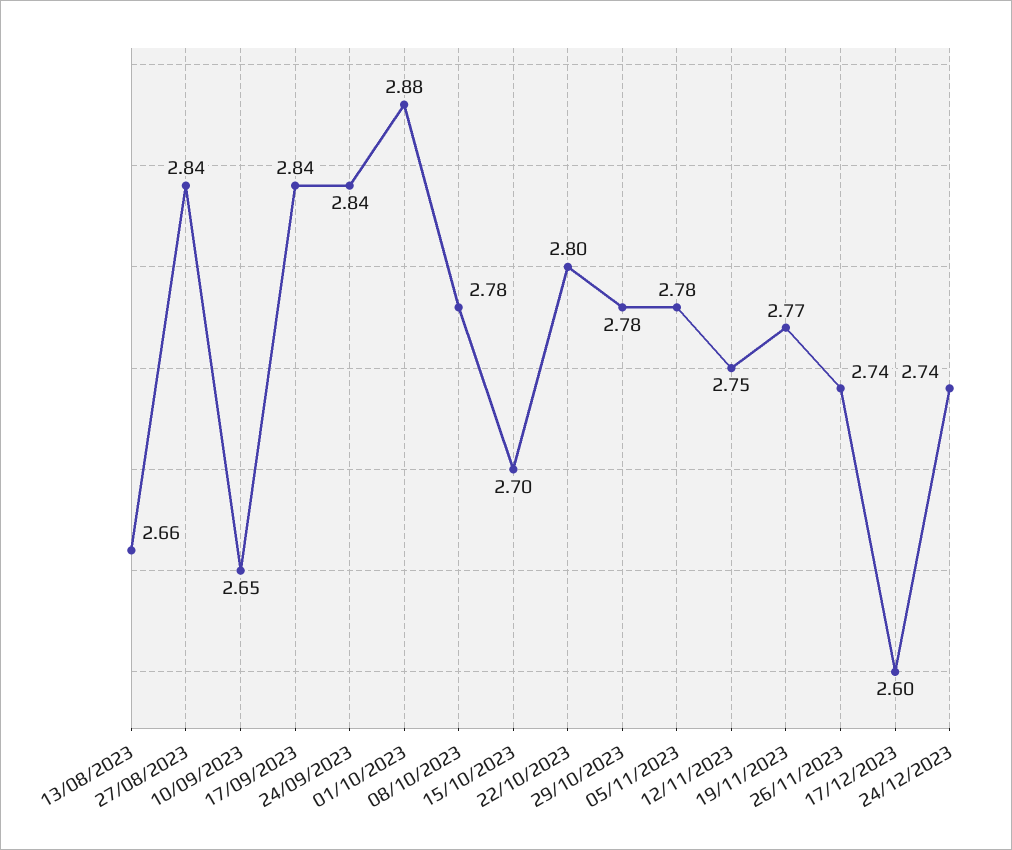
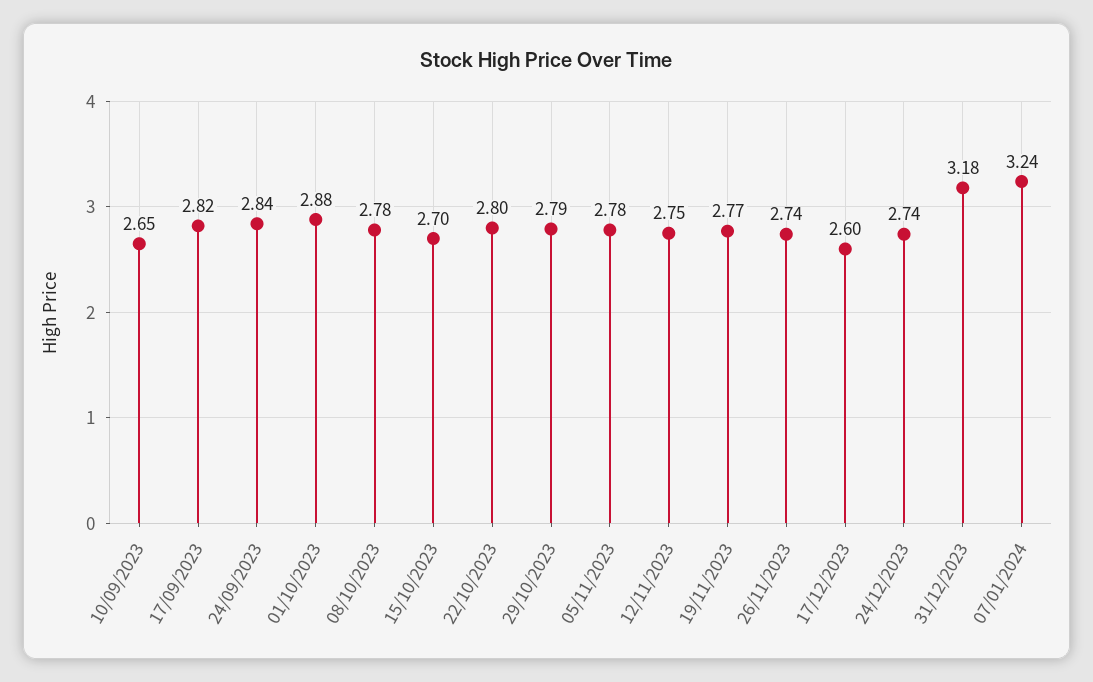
13/08/2023: 2.66 -> none
27/08/2023: 2.84 -> none
17/09/2023: 2.84 -> 2.82
29/10/2023: 2.78 -> 2.79
31/12/2023: none -> 3.18
07/01/2024: none -> 3.24

